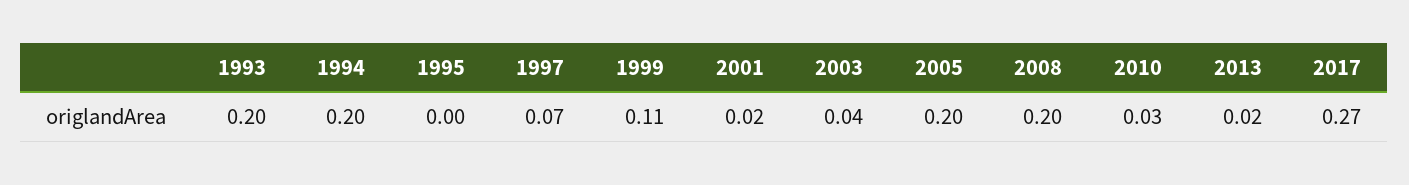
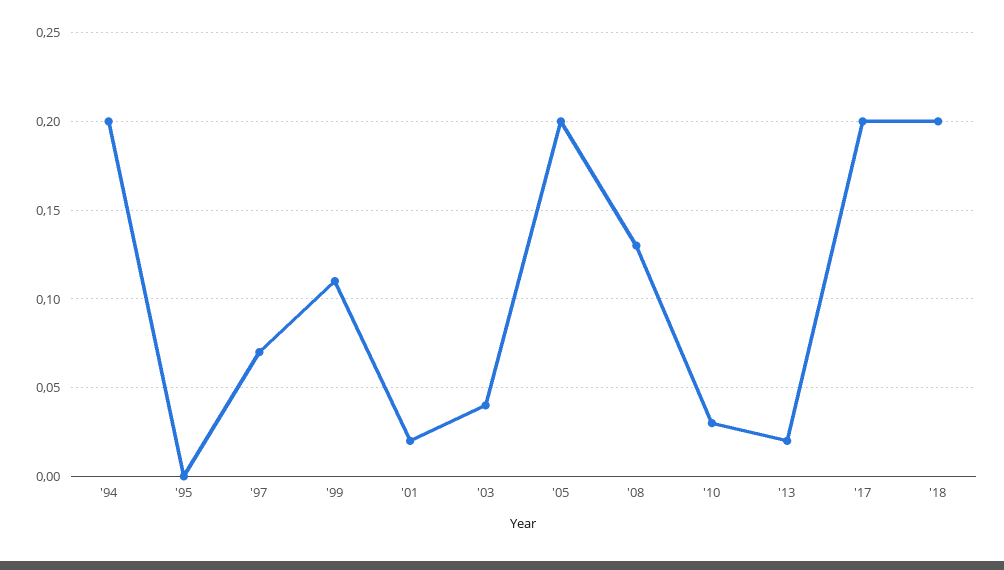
1993: 0.2 -> none
2008: 0.2 -> 0.13
2017: 0.27 -> 0.2
'18: none -> 0.2

